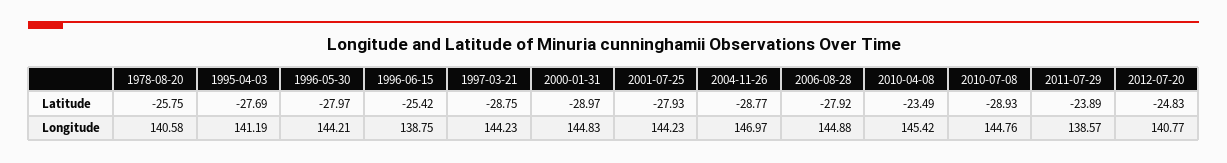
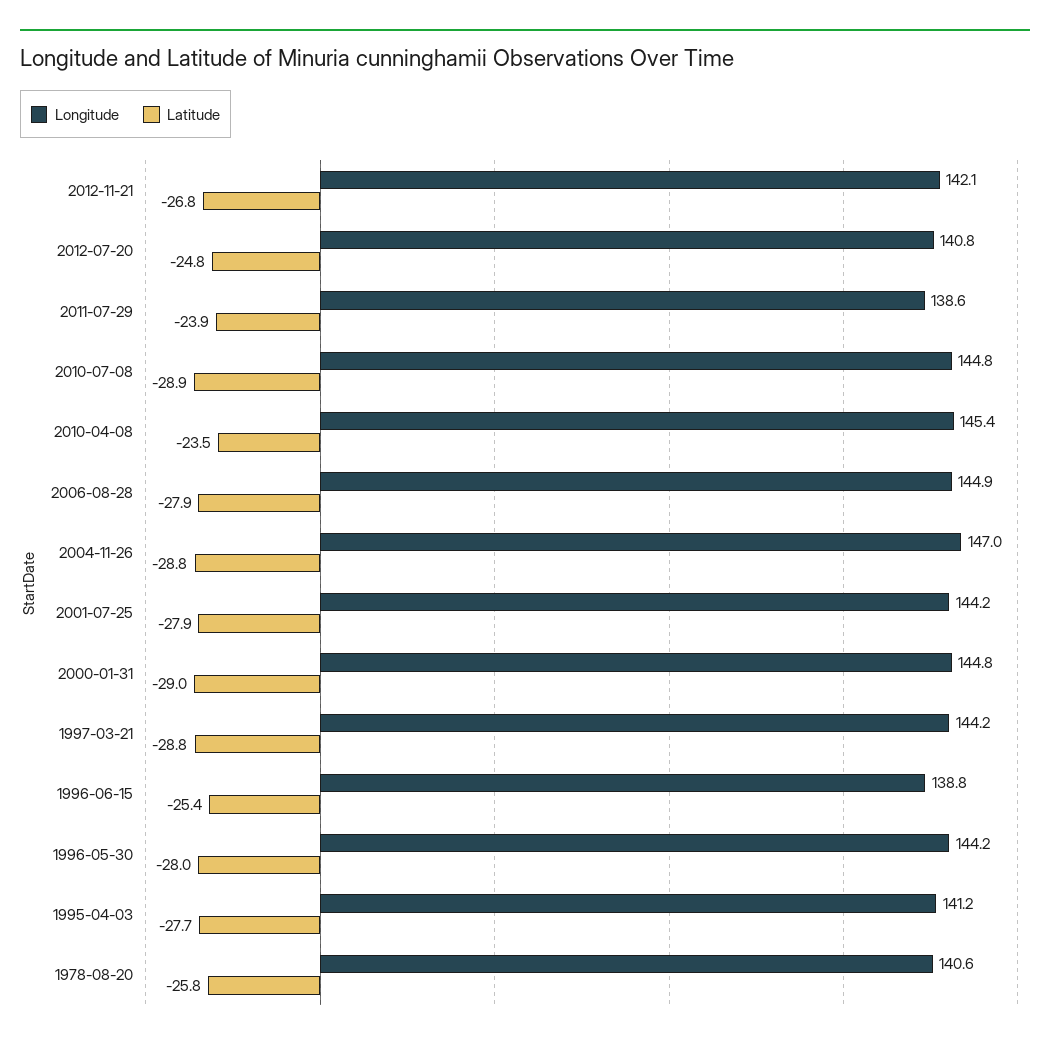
Longitude, 2012-11-21: none -> 142.1
Latitude, 2012-11-21: none -> -26.8

